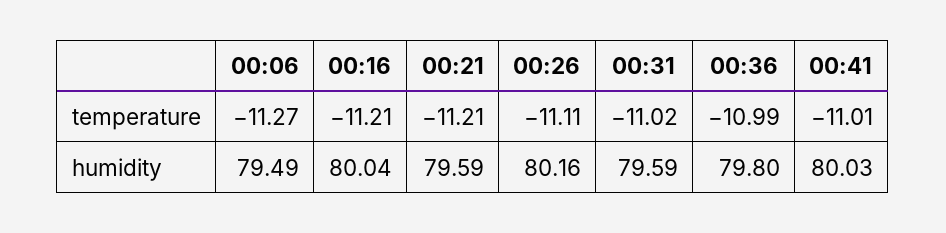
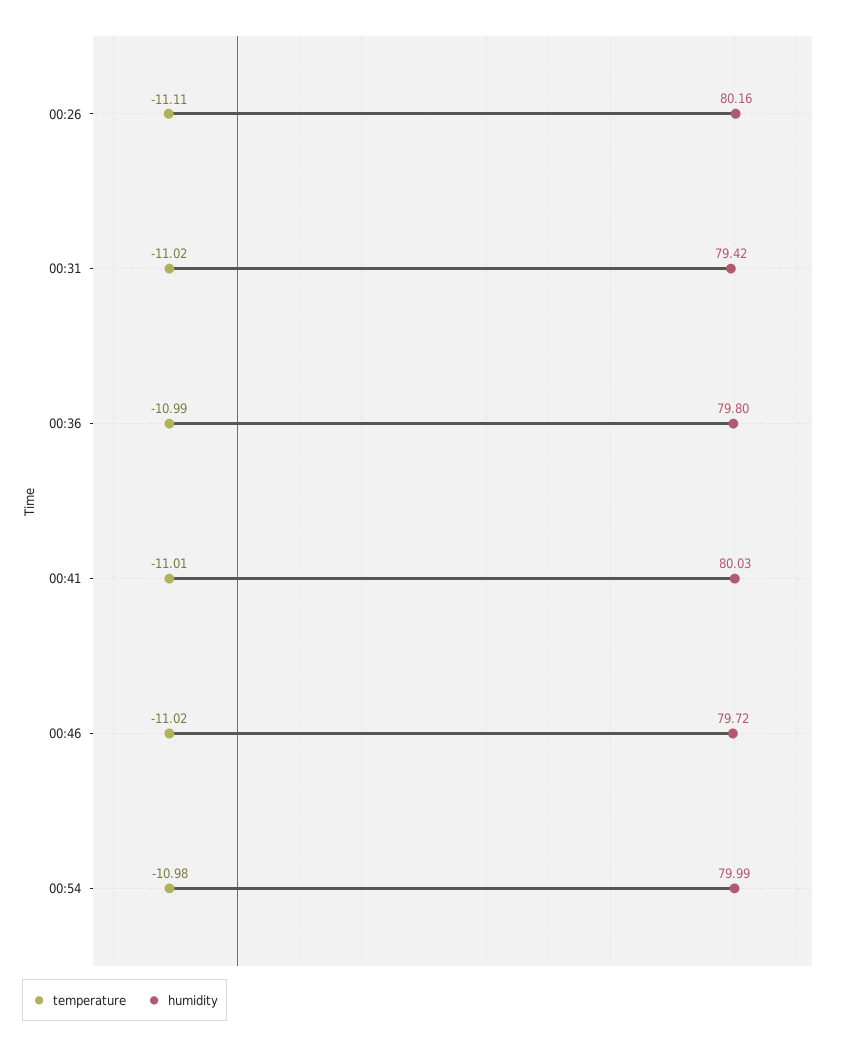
temperature, 00:06: -11.27 -> none
temperature, 00:16: -11.21 -> none
temperature, 00:21: -11.21 -> none
humidity, 00:06: 79.49 -> none
humidity, 00:16: 80.04 -> none
humidity, 00:21: 79.59 -> none
humidity, 00:31: 79.59 -> 79.42
temperature, 00:46: none -> -11.02
humidity, 00:46: none -> 79.72
temperature, 00:54: none -> -10.98
humidity, 00:54: none -> 79.99

